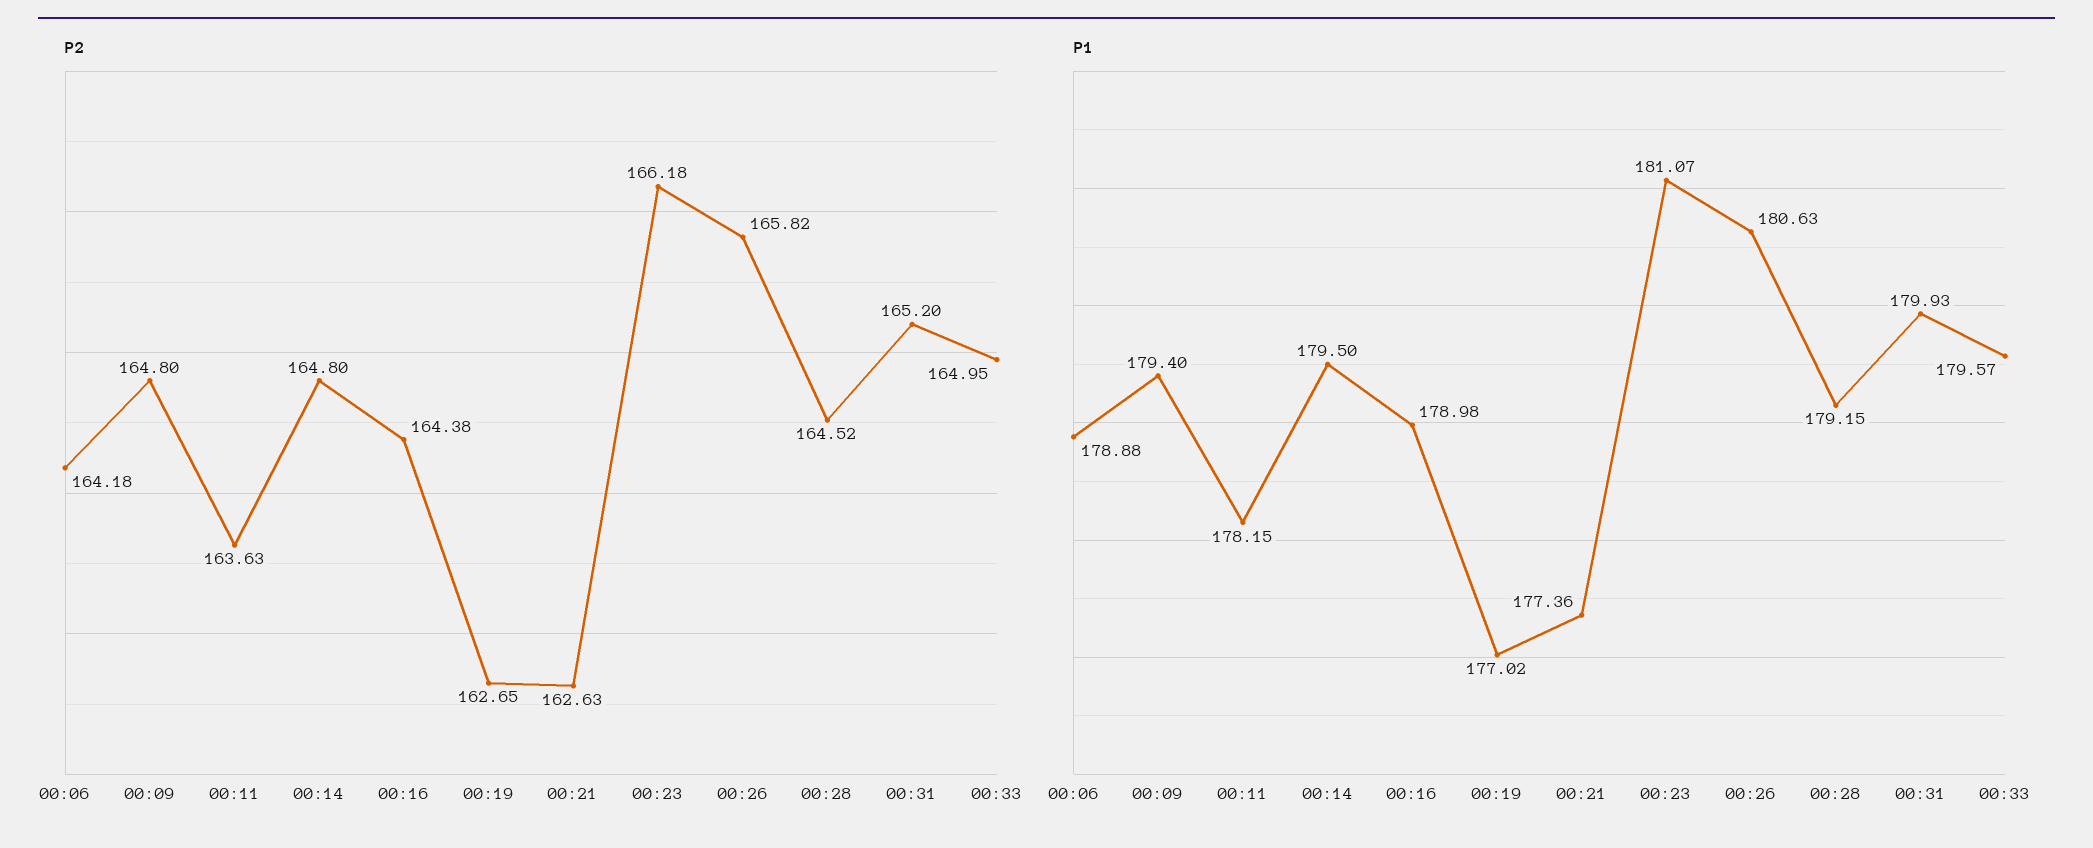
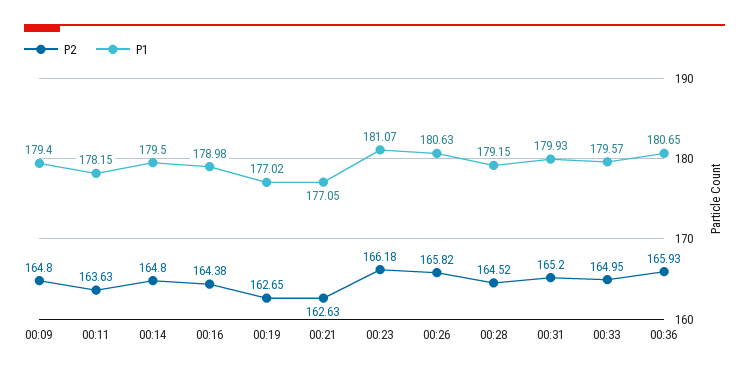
P2, 00:06: 164.18 -> none
P1, 00:06: 178.88 -> none
P1, 00:21: 177.36 -> 177.05
P2, 00:36: none -> 165.93
P1, 00:36: none -> 180.65

